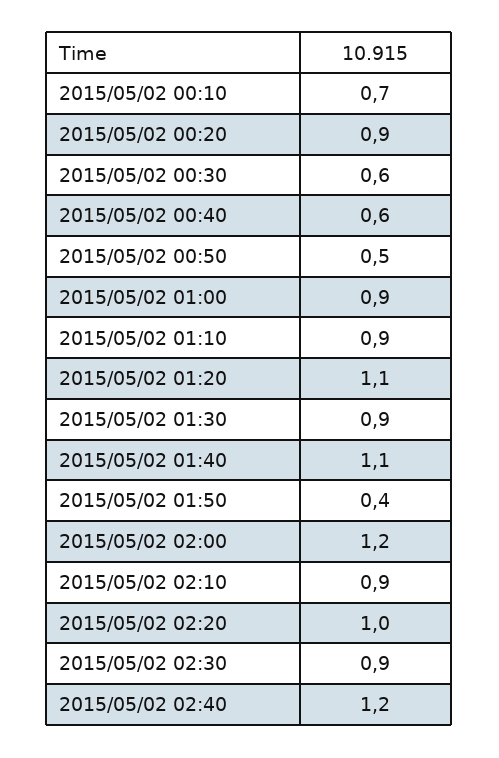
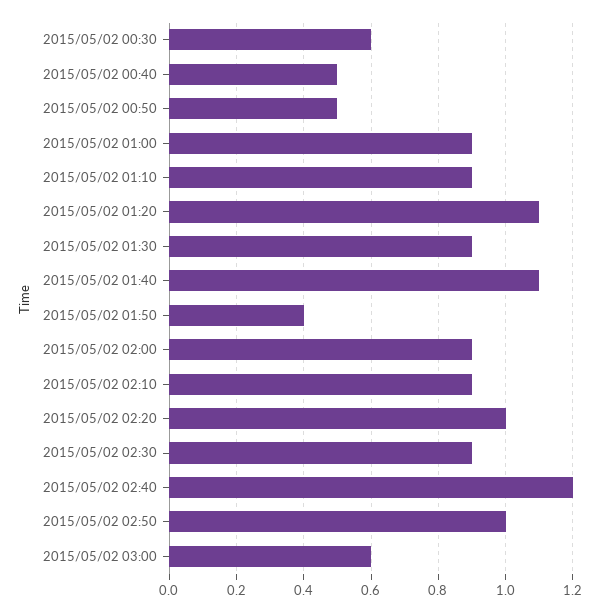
2015/05/02 00:10: 0.7 -> none
2015/05/02 00:20: 0.9 -> none
2015/05/02 00:40: 0.6 -> 0.5
2015/05/02 02:00: 1.2 -> 0.9
2015/05/02 02:50: none -> 1
2015/05/02 03:00: none -> 0.6

